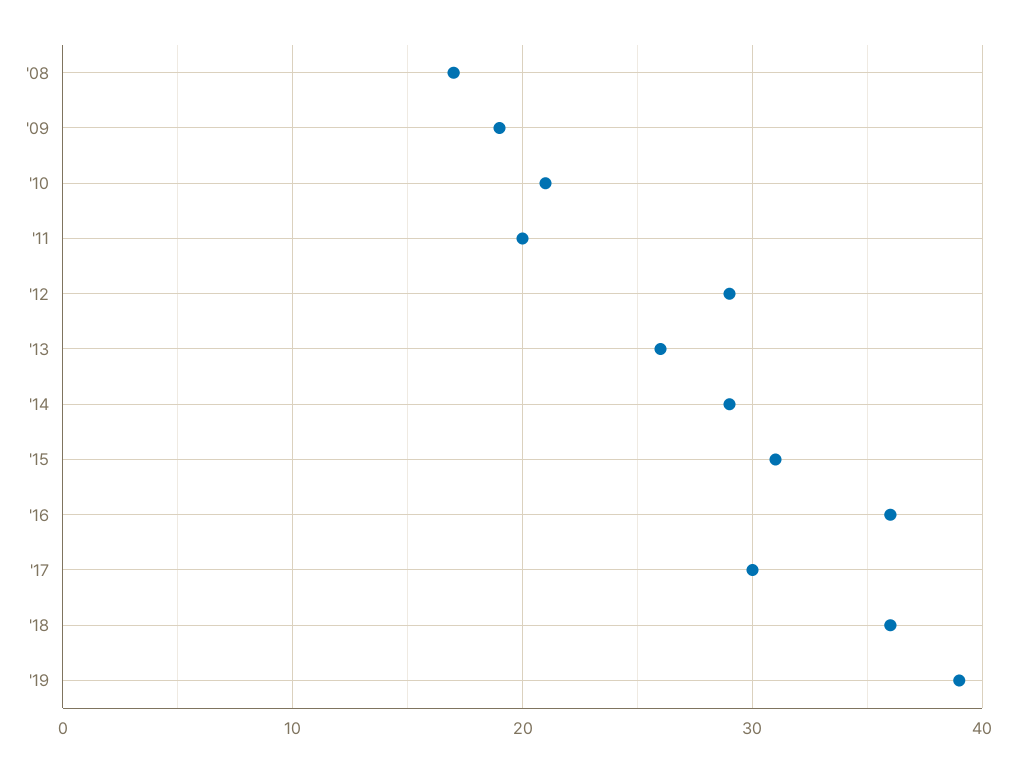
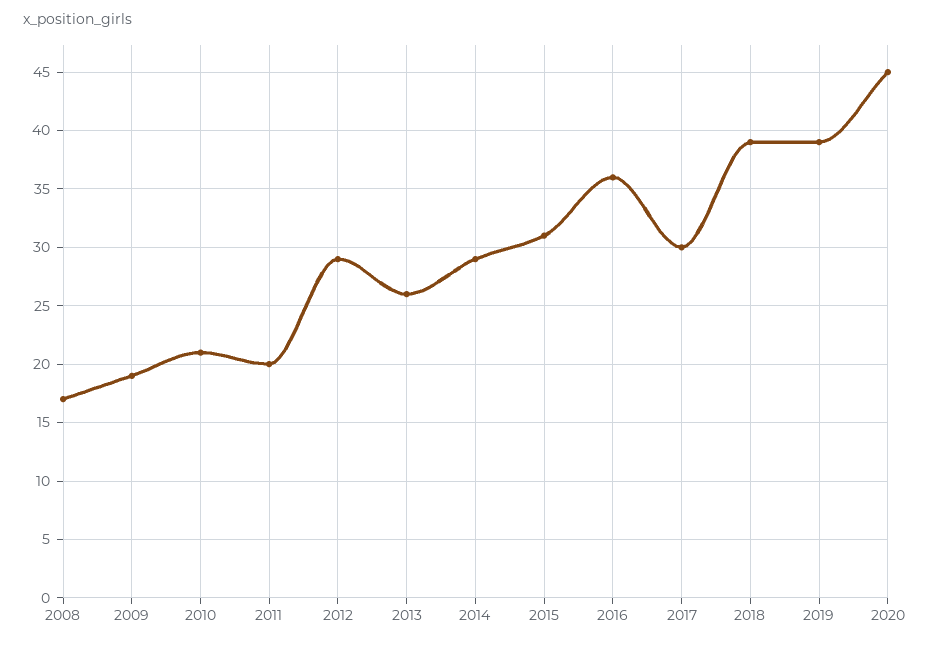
'18: 36 -> 39
2020: none -> 45

